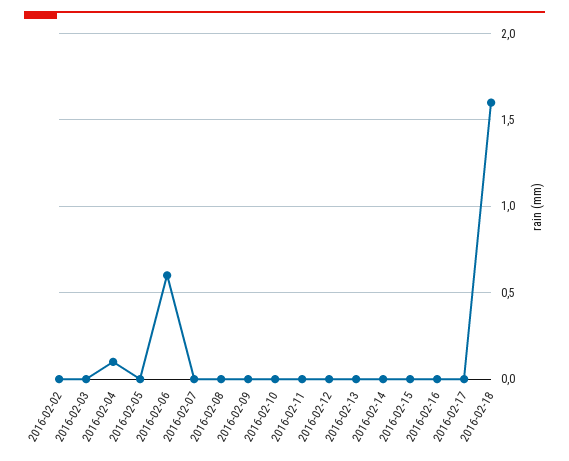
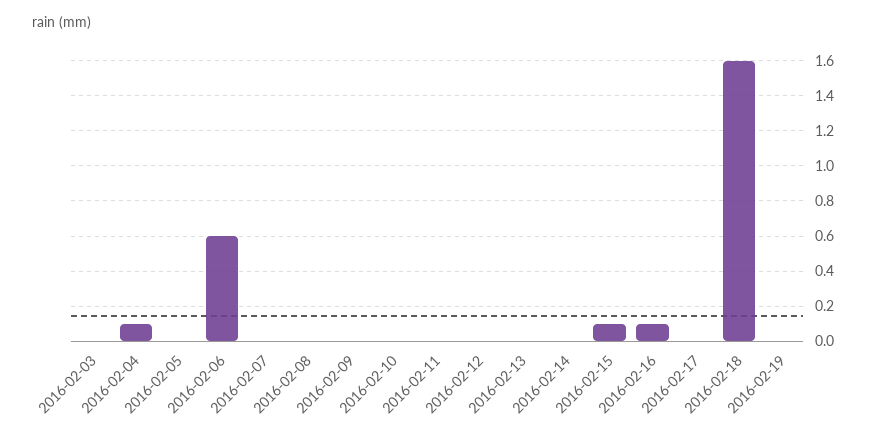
2016-02-02: 0 -> none
2016-02-15: 0 -> 0.1
2016-02-16: 0 -> 0.1
2016-02-19: none -> 0

